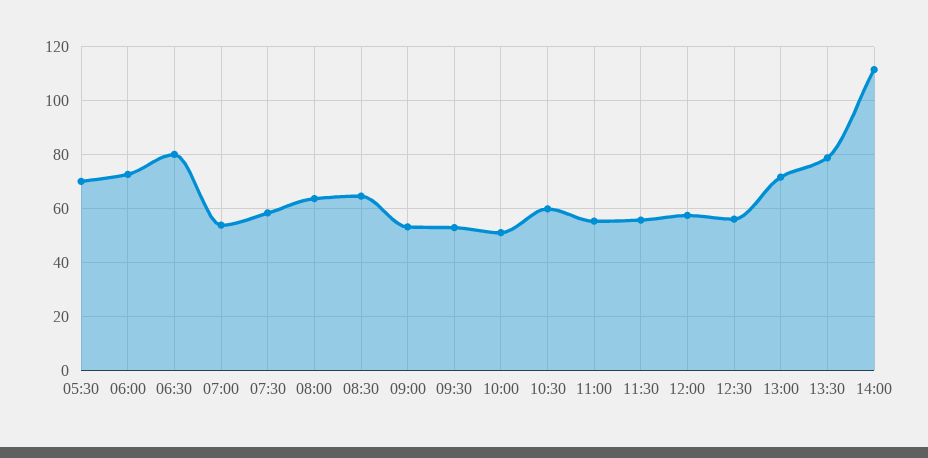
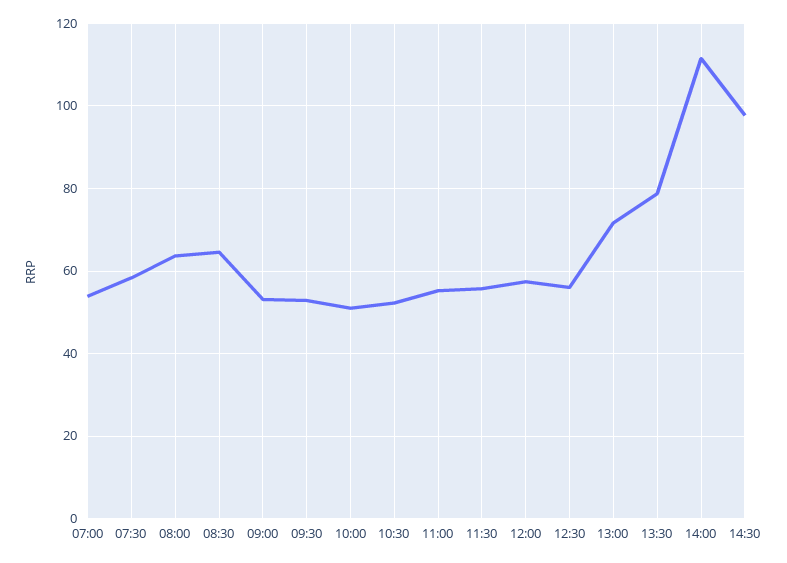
05:30: 70 -> none
06:00: 72.5 -> none
06:30: 80 -> none
10:30: 60 -> 52
14:30: none -> 98

